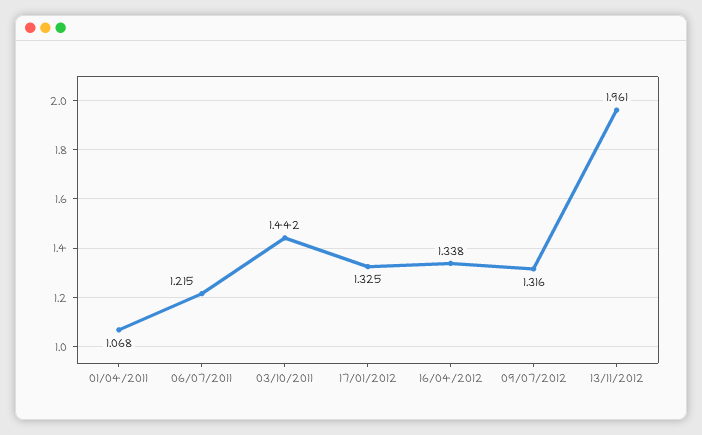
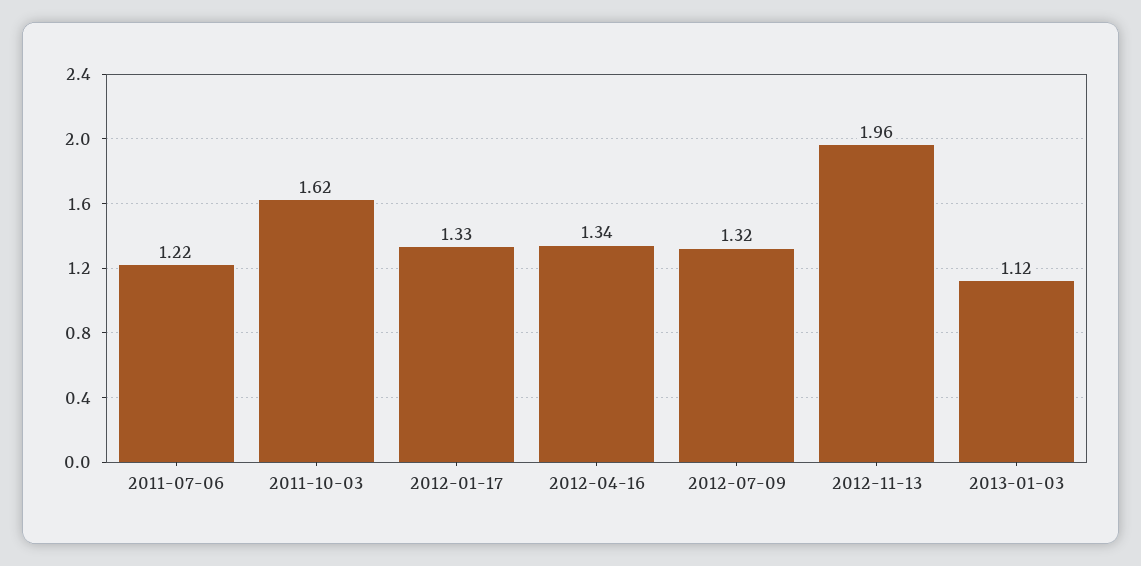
01/04/2011: 1.068 -> none
03/10/2011: 1.442 -> 1.62
2013-01-03: none -> 1.12

